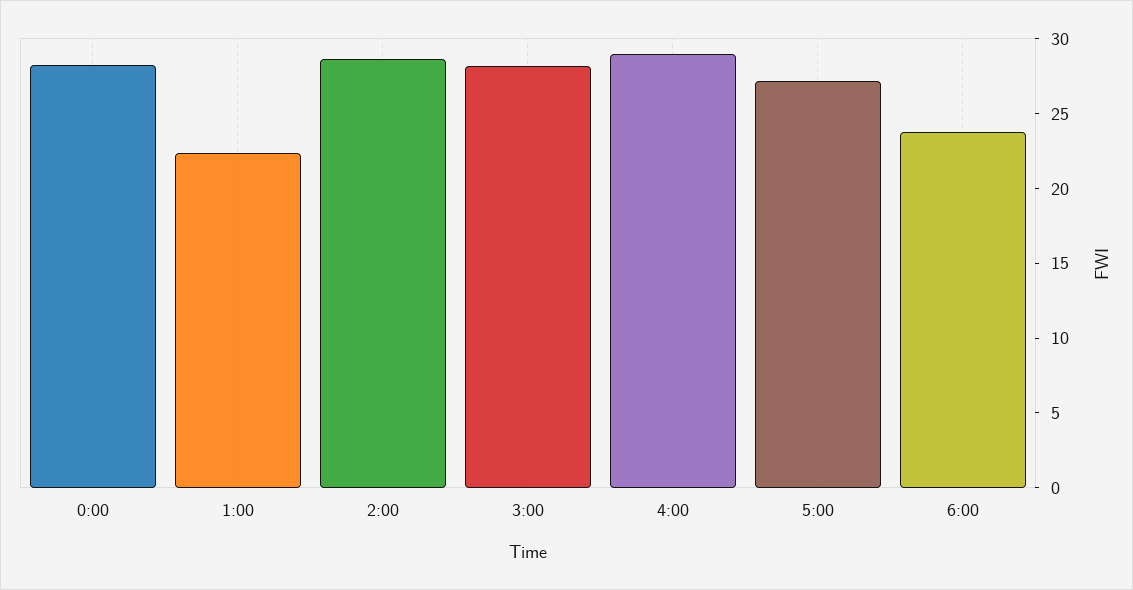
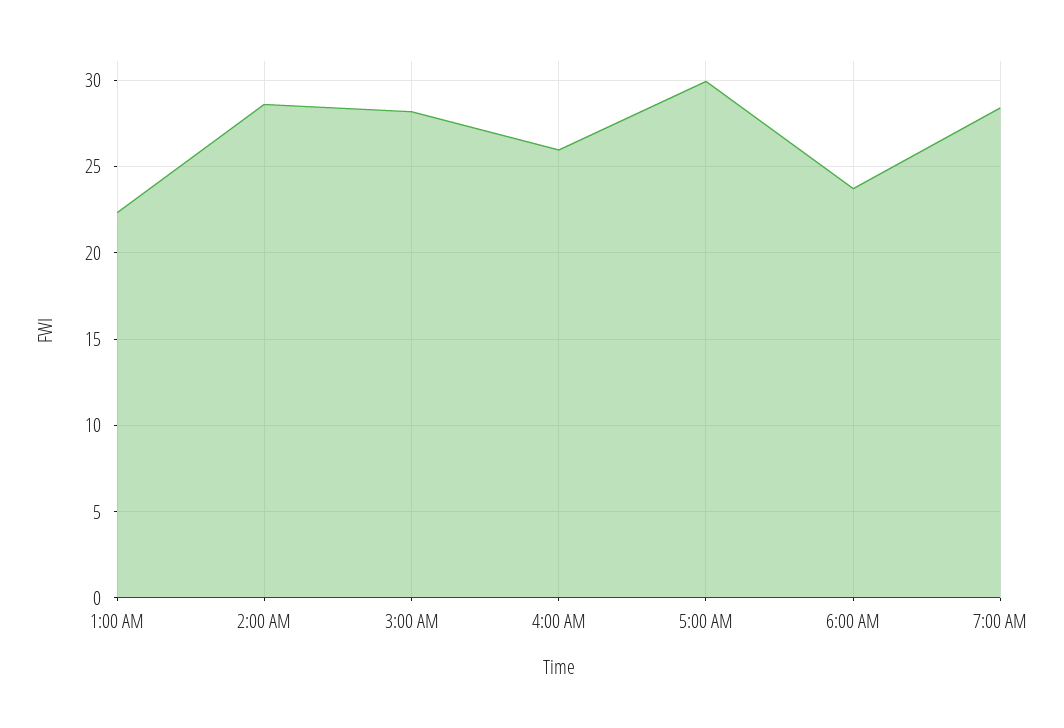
0:00: 28 -> none
4:00: 29 -> 26
5:00: 27 -> 30
7:00 AM: none -> 28.5

